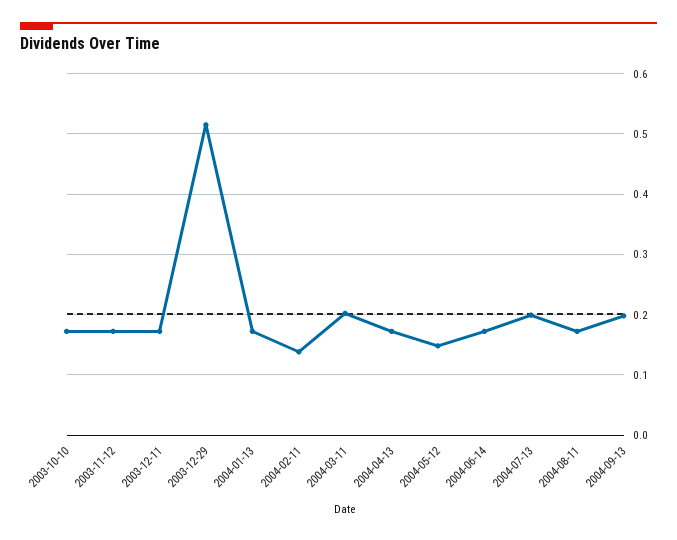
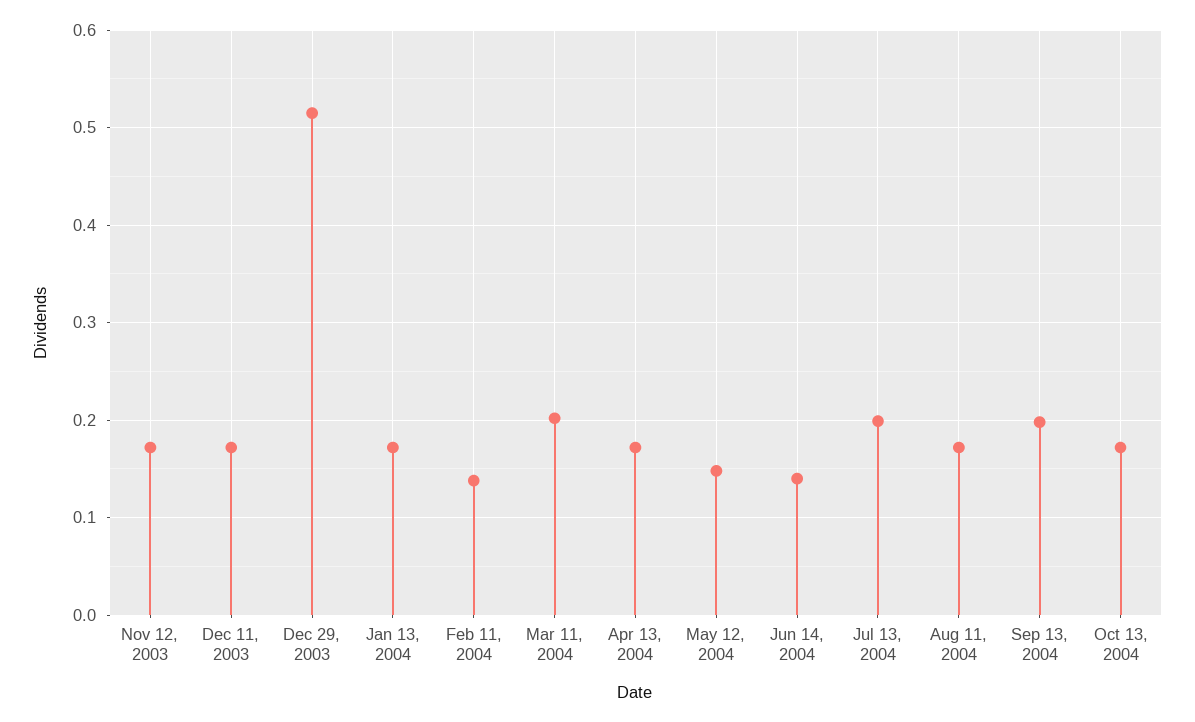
2003-10-10: 0.17 -> none
2004-06-14: 0.17 -> 0.14
Oct 13, 2004: none -> 0.17

